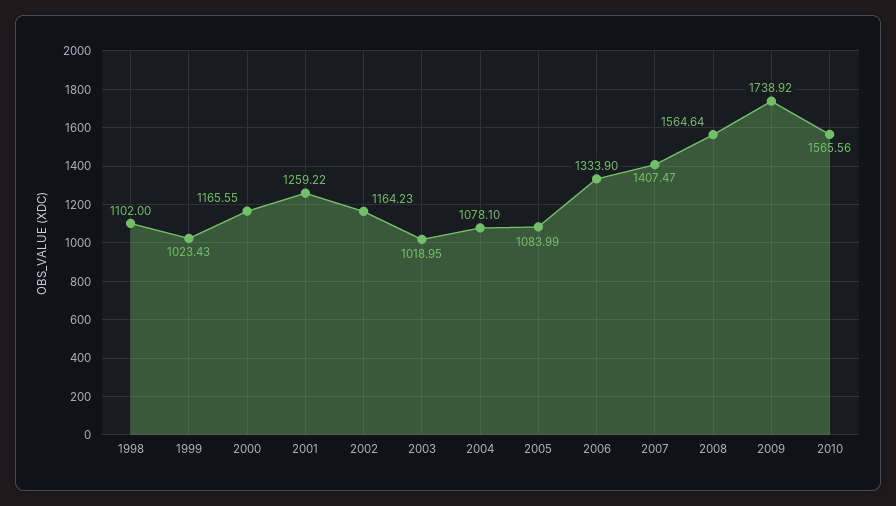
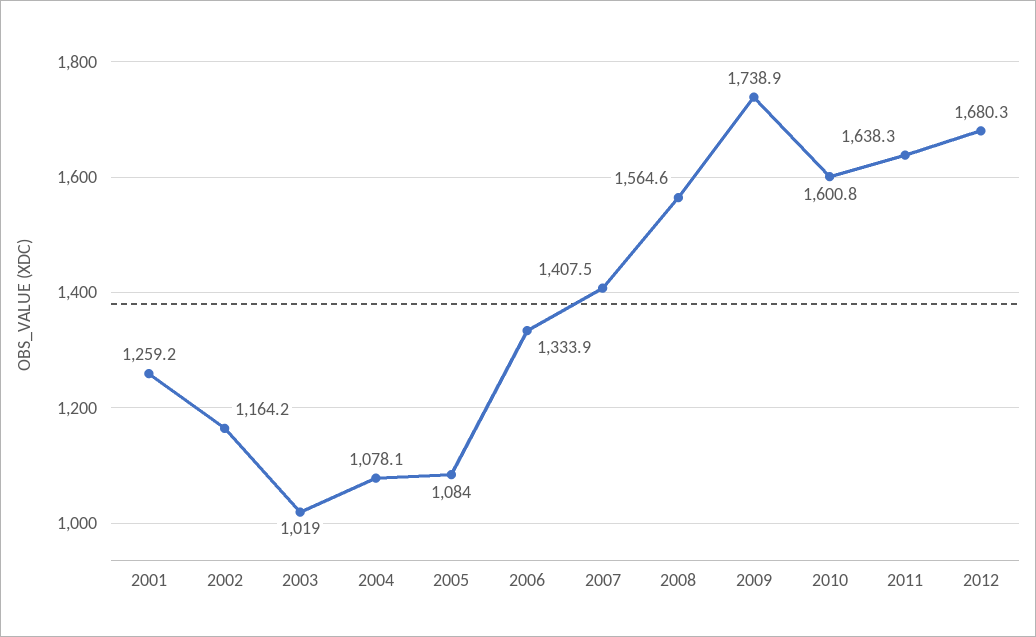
1998: 1102 -> none
1999: 1023.43 -> none
2000: 1165.55 -> none
2010: 1565.56 -> 1600.8
2011: none -> 1638.3
2012: none -> 1680.3

